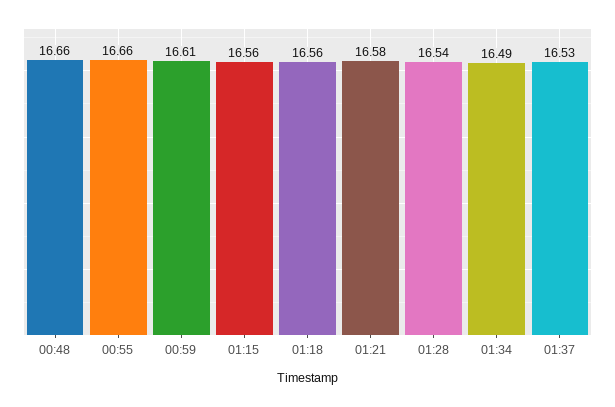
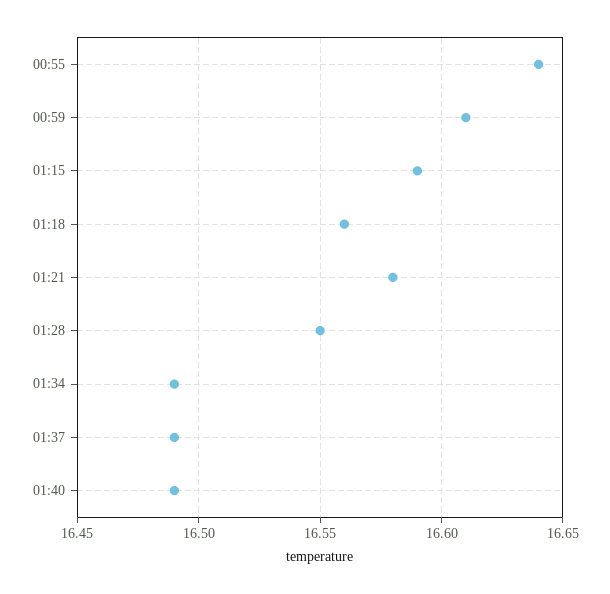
00:48: 16.66 -> none
00:55: 16.66 -> 16.64
01:15: 16.56 -> 16.59
01:28: 16.54 -> 16.55
01:37: 16.53 -> 16.49
01:40: none -> 16.49

